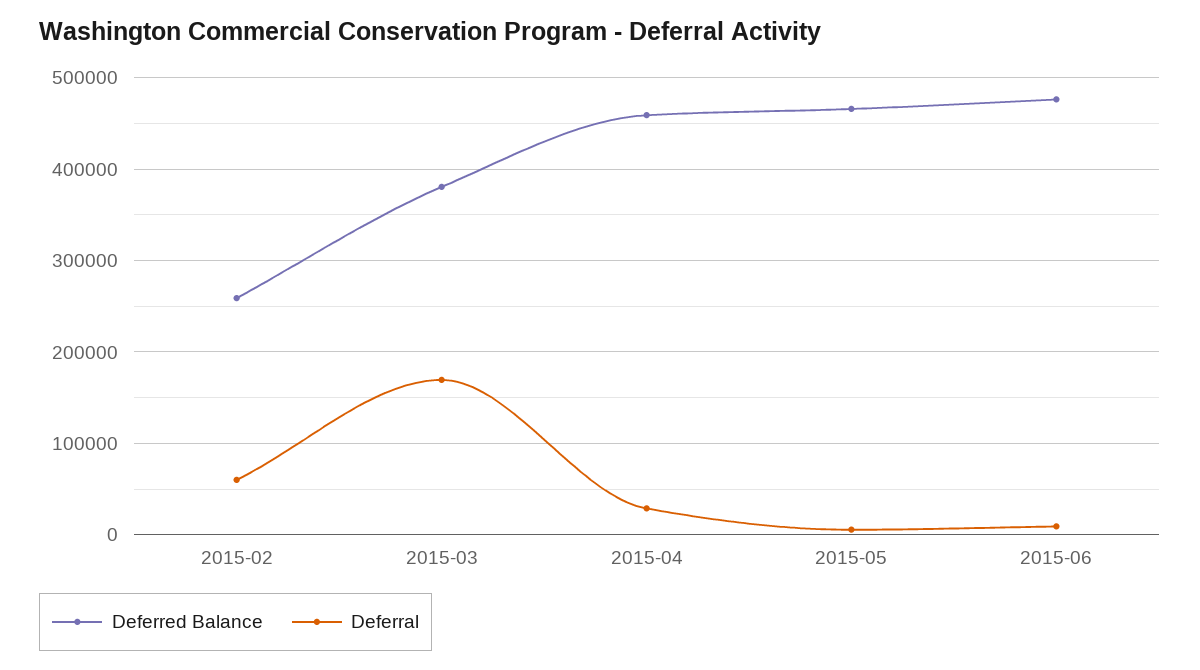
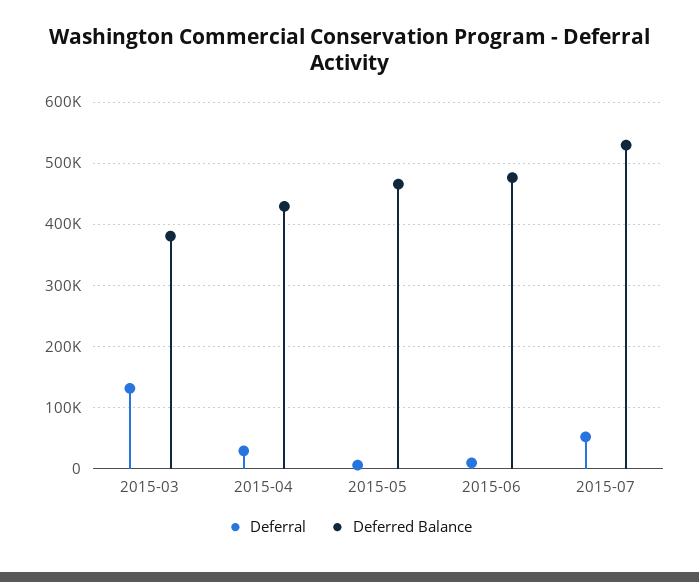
Deferred Balance, 2015-02: 260000 -> none
Deferral, 2015-02: 60000 -> none
Deferral, 2015-03: 170000 -> 130000
Deferred Balance, 2015-04: 460000 -> 430000
Deferral, 2015-07: none -> 50000
Deferred Balance, 2015-07: none -> 530000

